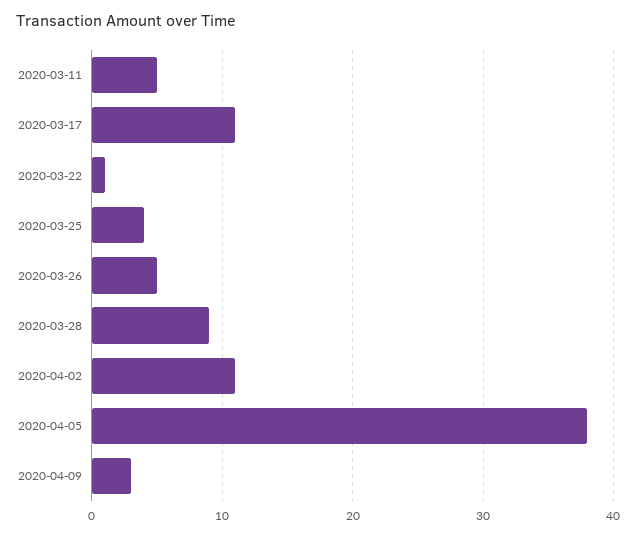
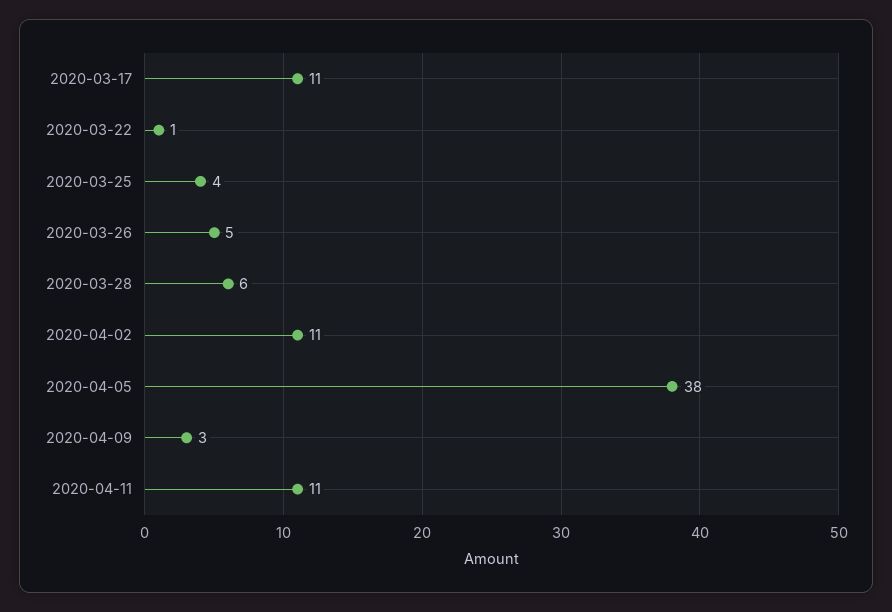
2020-03-11: 5 -> none
2020-03-28: 9 -> 6
2020-04-11: none -> 11

